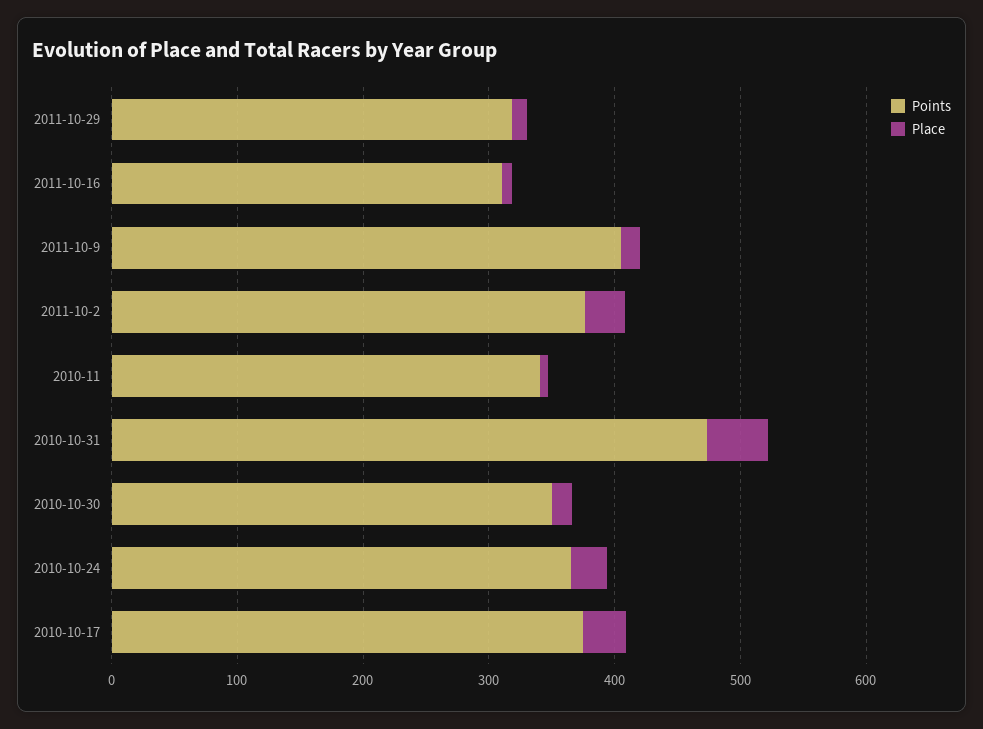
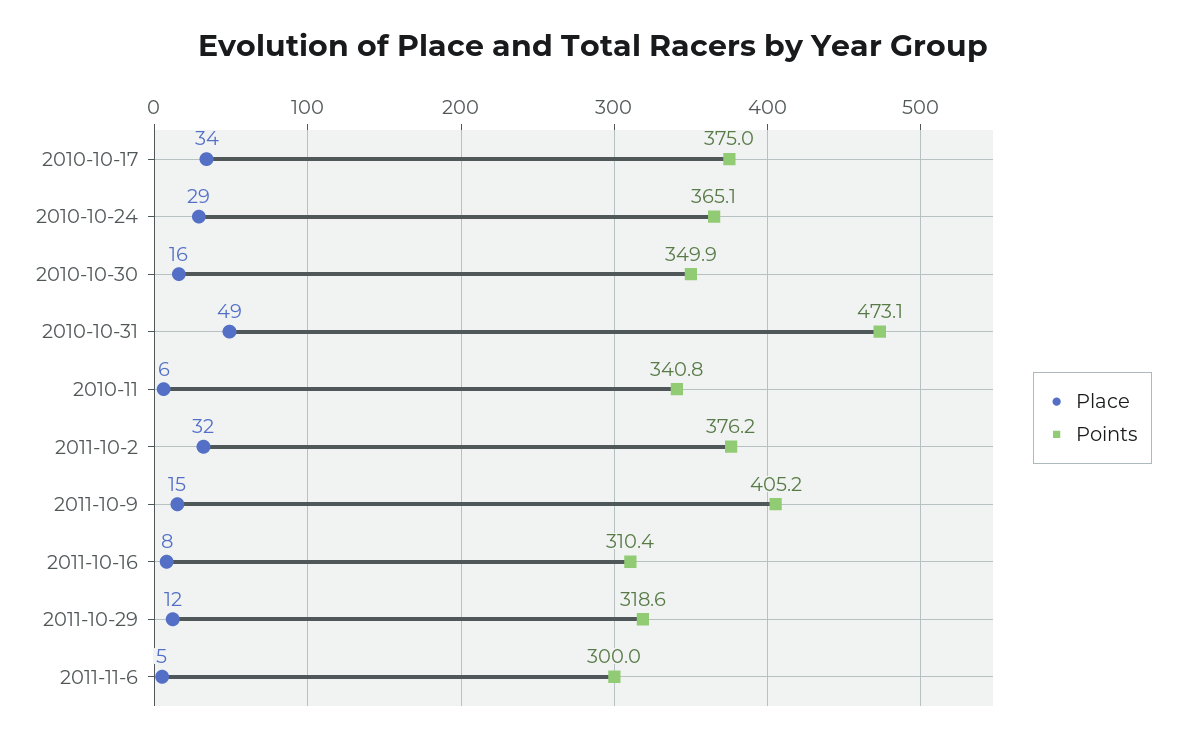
Place, 2011-11-6: none -> 5
Points, 2011-11-6: none -> 300

